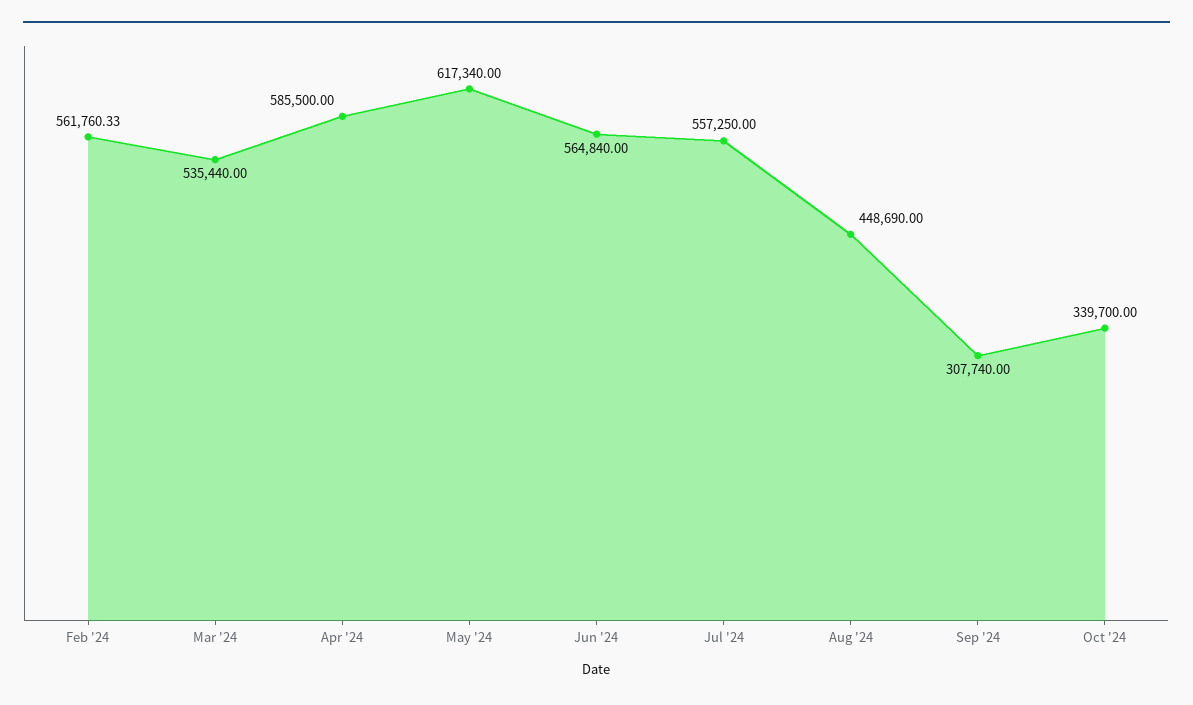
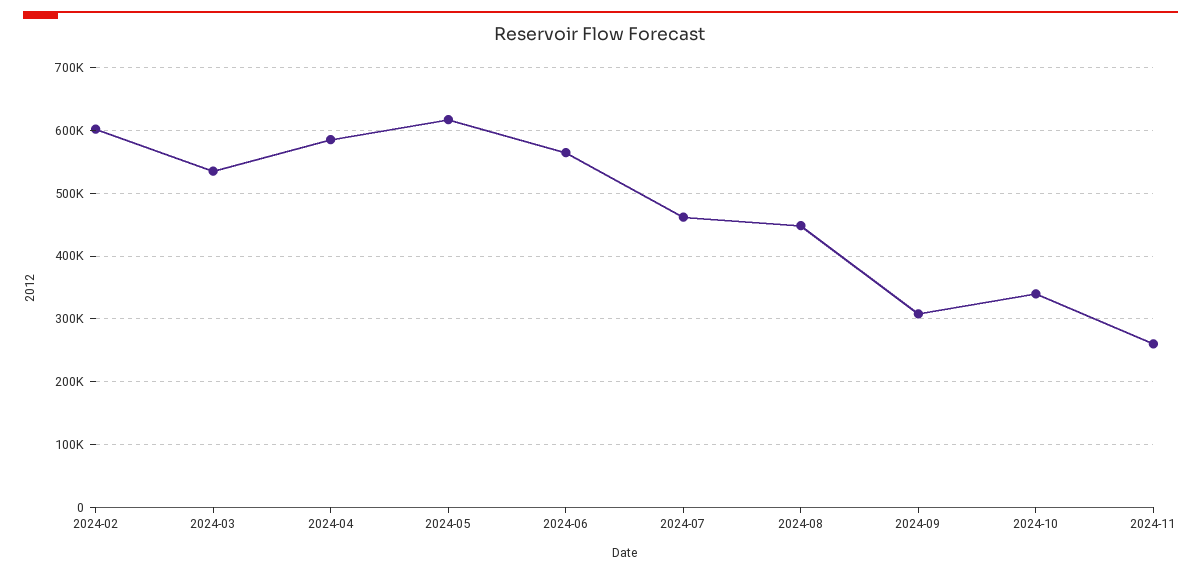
Feb '24: 561760.33 -> 600000
Jul '24: 557250 -> 460000
2024-11: none -> 260000

